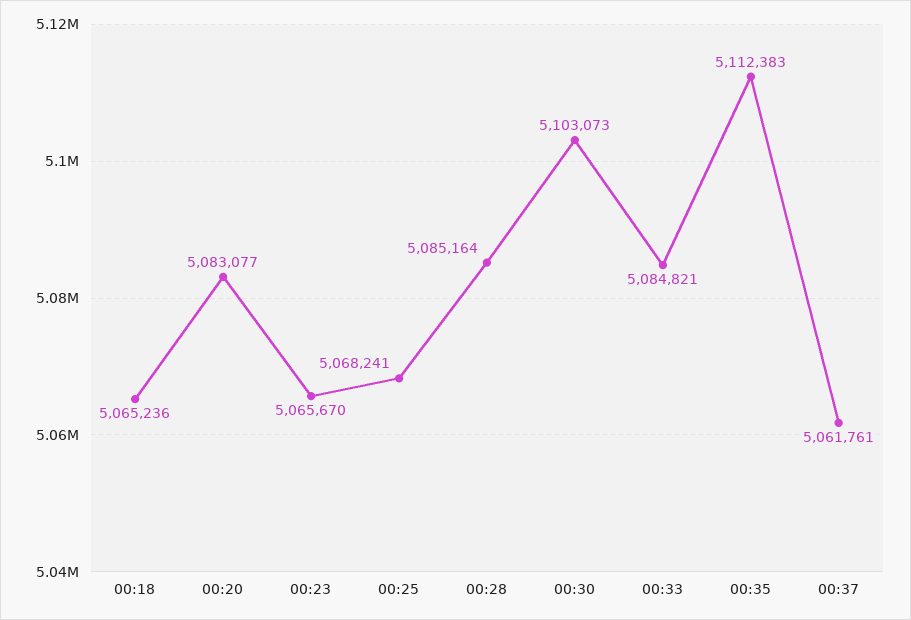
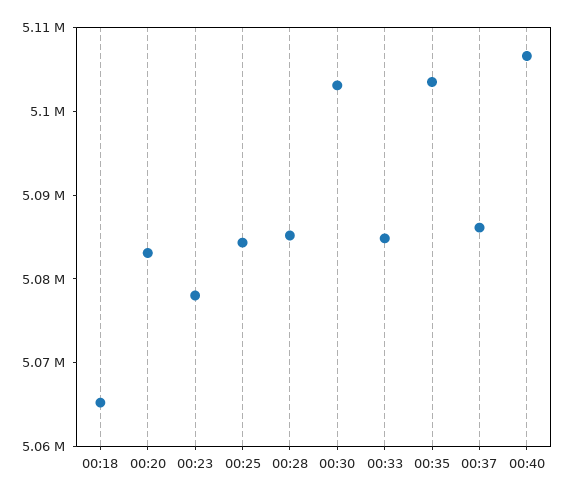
00:23: 5065670 -> 5078000
00:25: 5068241 -> 5084000
00:35: 5112383 -> 5104000
00:37: 5061761 -> 5086000
00:40: none -> 5106000

